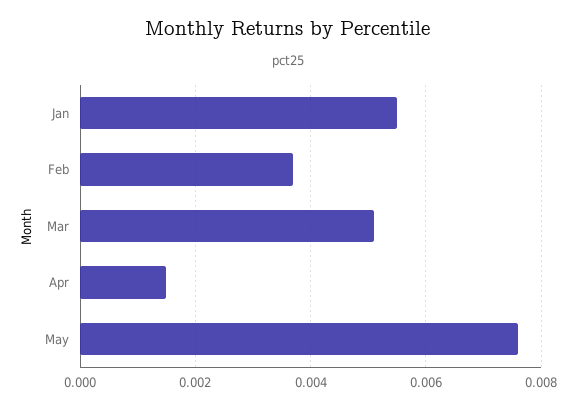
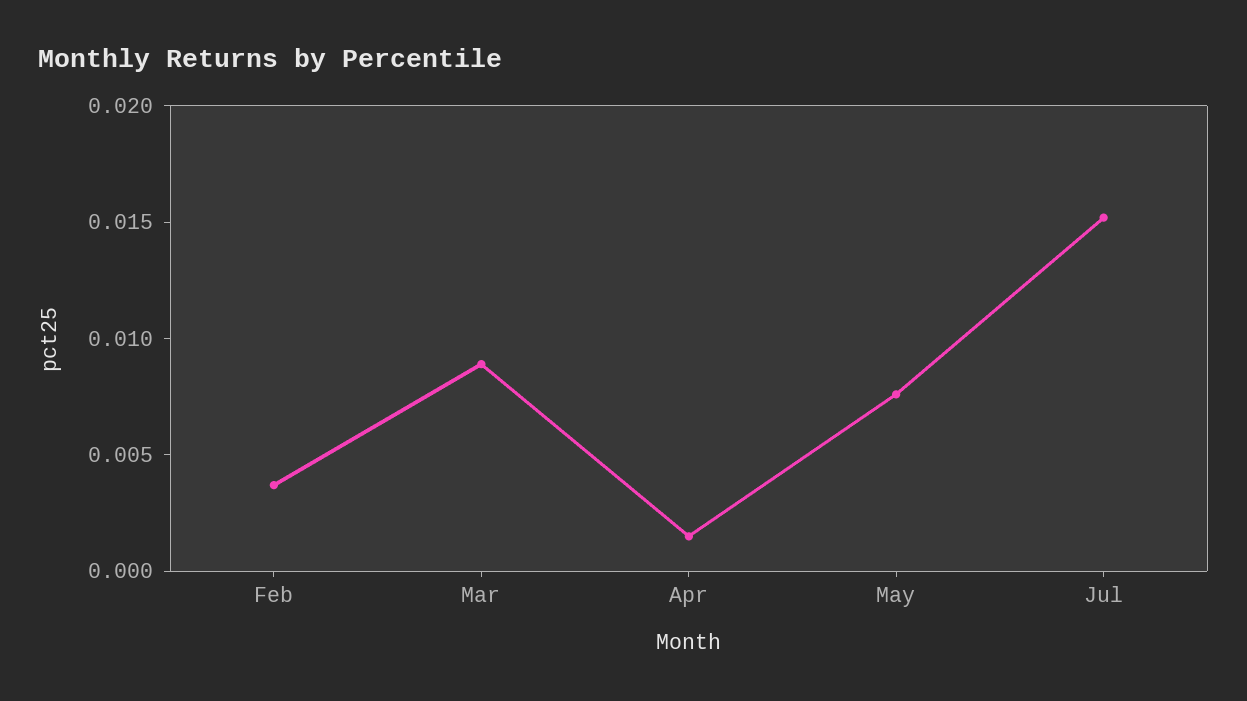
Jan: 0.0055 -> none
Mar: 0.005 -> 0.009
Jul: none -> 0.015

